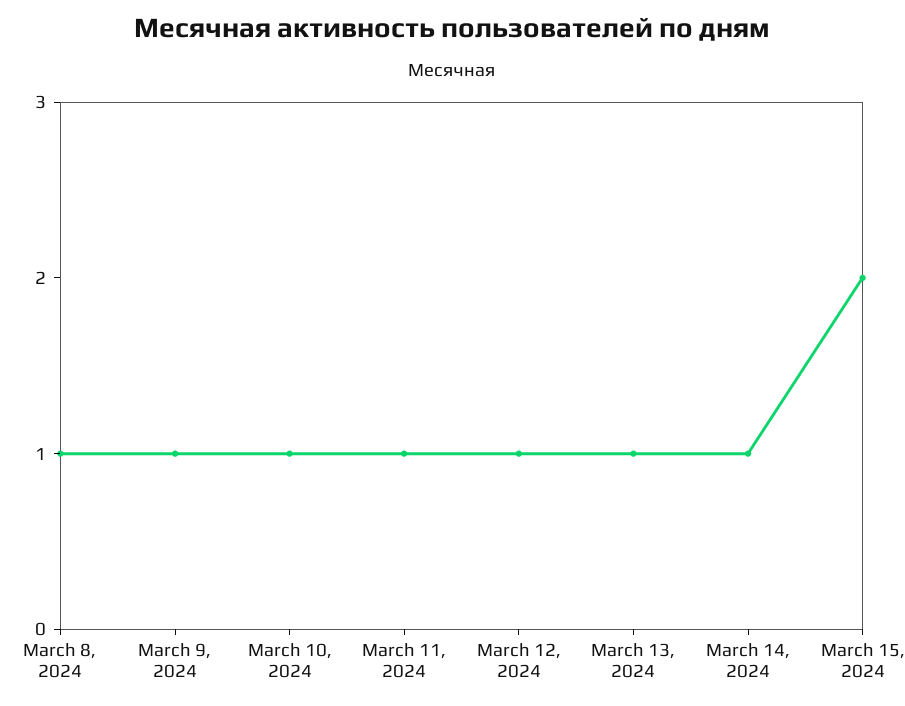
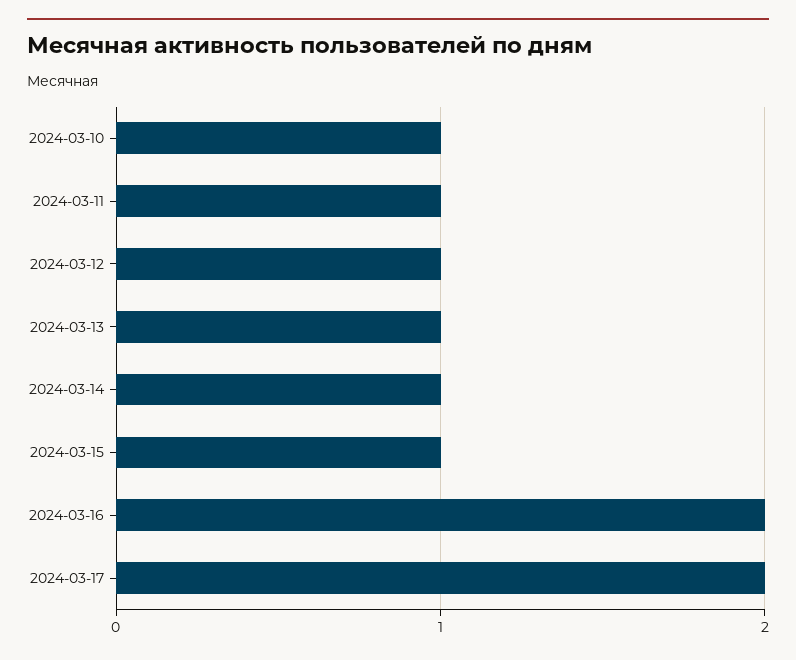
March 8, 2024: 1 -> none
March 9, 2024: 1 -> none
March 15, 2024: 2 -> 1
2024-03-16: none -> 2
2024-03-17: none -> 2

